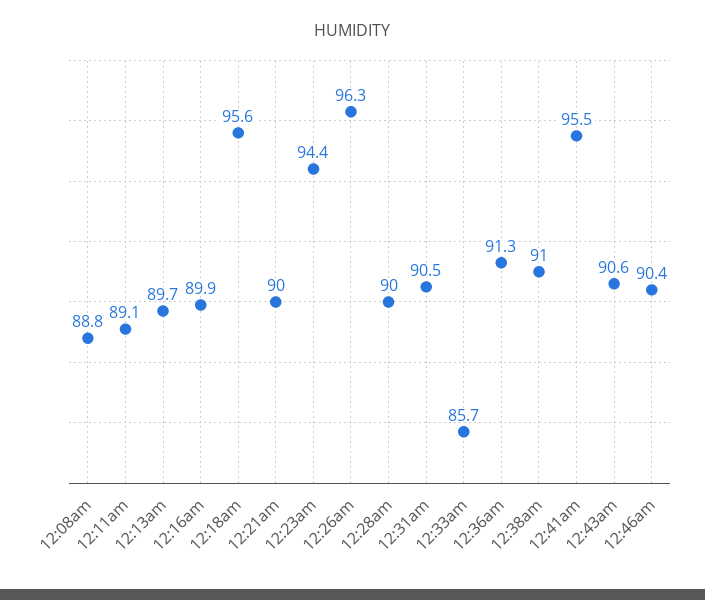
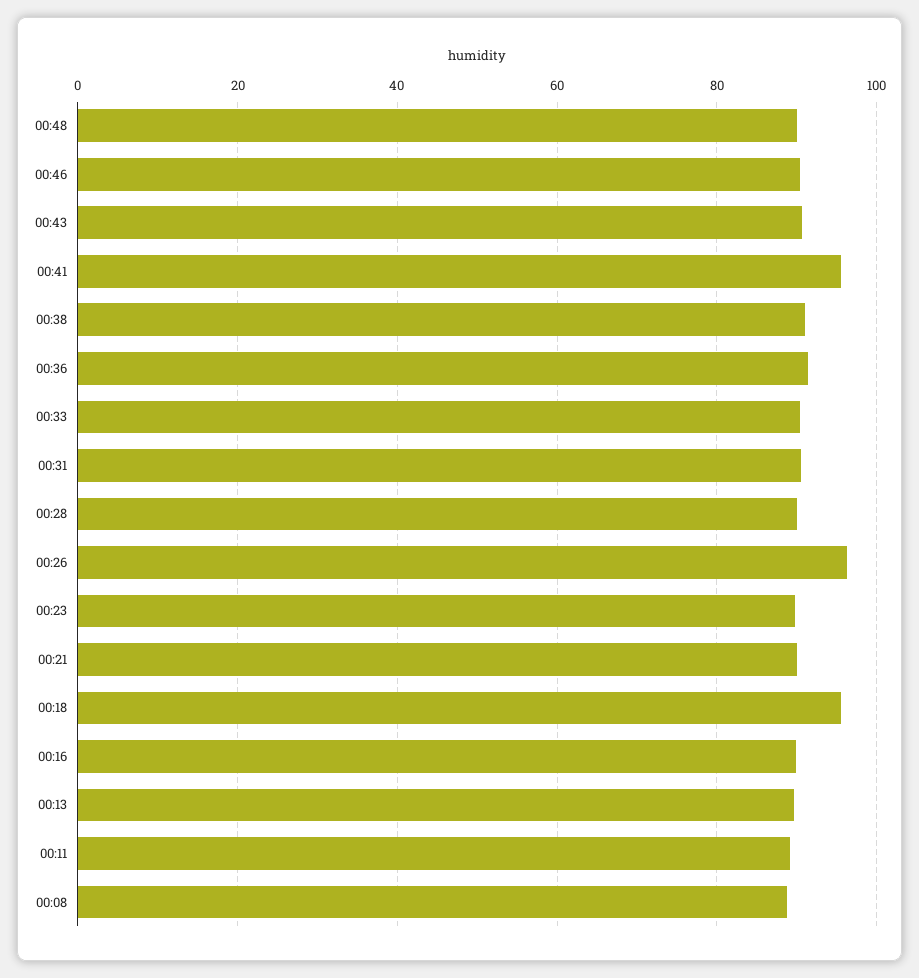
12:23am: 94.4 -> 90
12:33am: 85.7 -> 90
00:48: none -> 90

